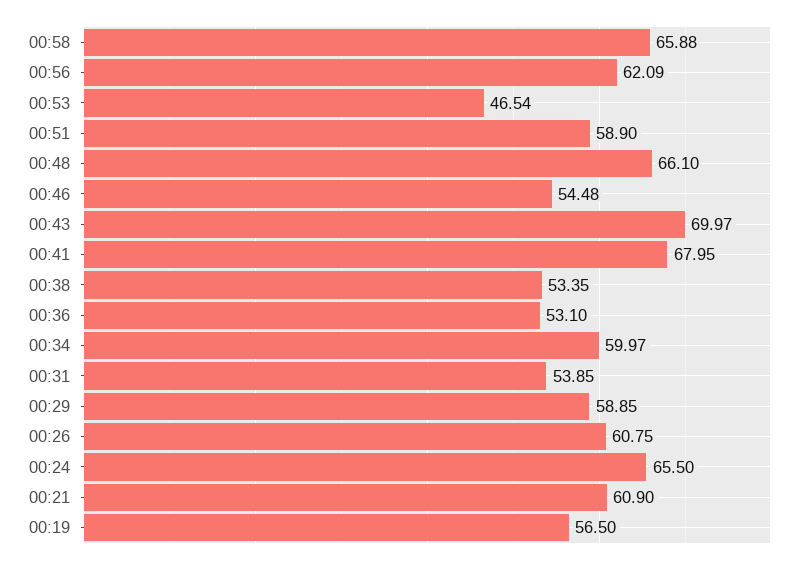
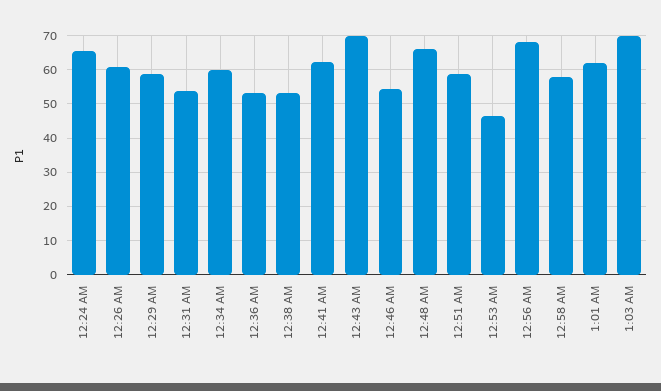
00:58: 65.88 -> 58
00:56: 62.09 -> 68
00:41: 67.95 -> 62
00:21: 60.9 -> none
00:19: 56.5 -> none
1:01 AM: none -> 62
1:03 AM: none -> 70

